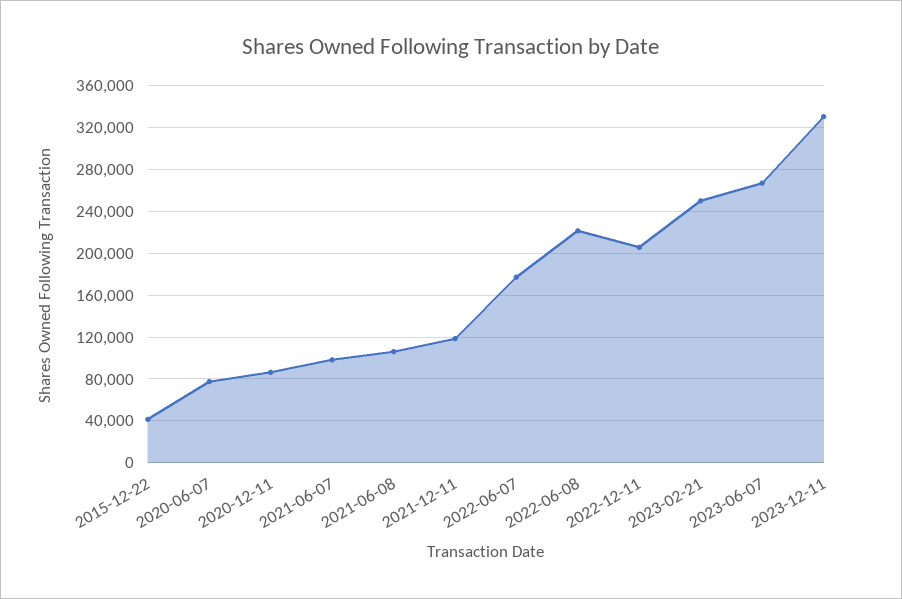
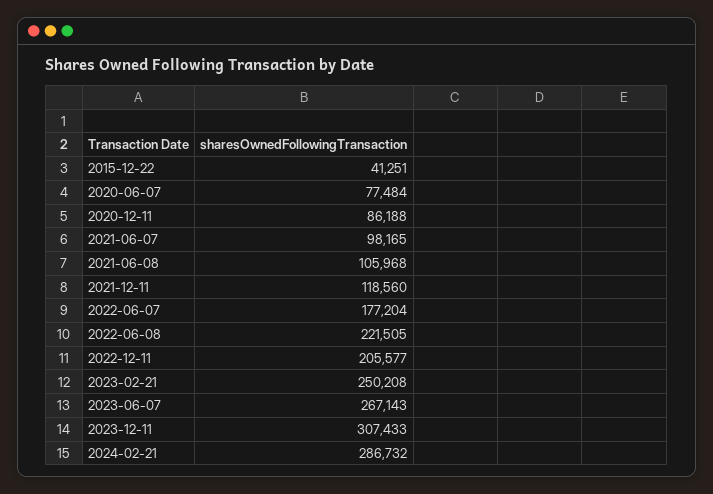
2023-12-11: 330000 -> 307433
2024-02-21: none -> 286732

